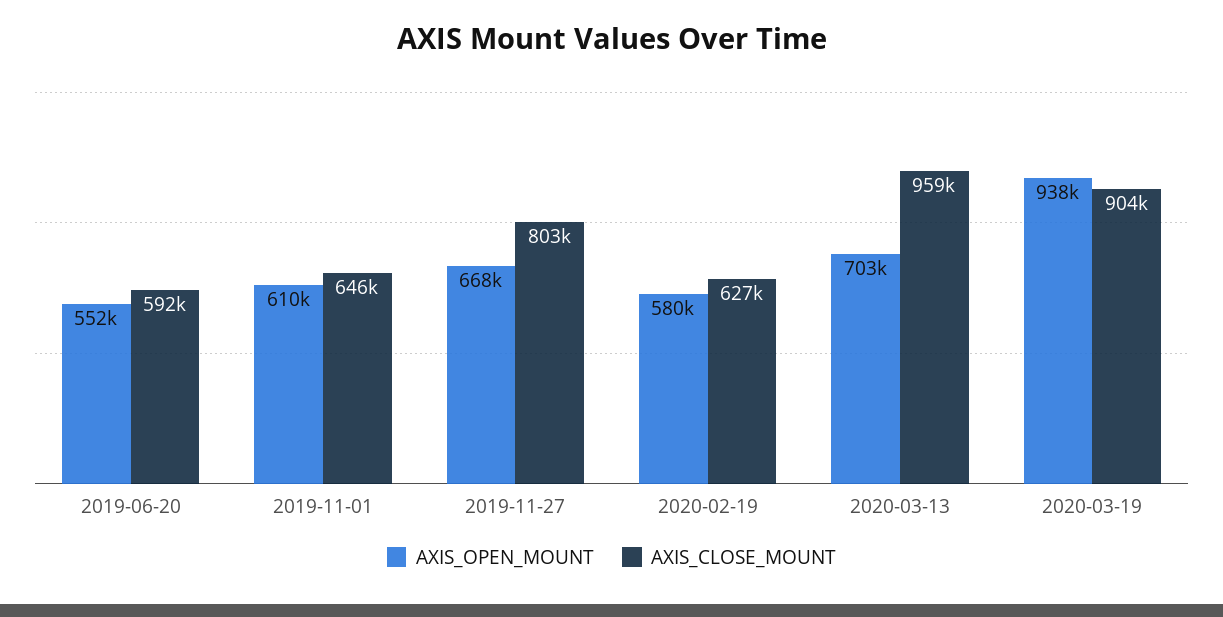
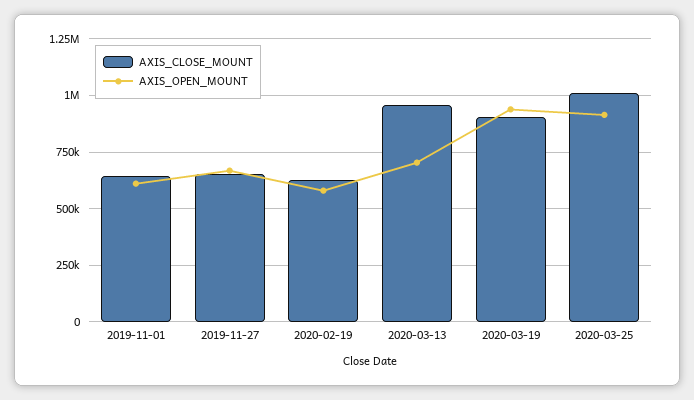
AXIS_OPEN_MOUNT, 2019-06-20: 552000 -> none
AXIS_CLOSE_MOUNT, 2019-06-20: 592000 -> none
AXIS_CLOSE_MOUNT, 2019-11-27: 803000 -> 650000
AXIS_CLOSE_MOUNT, 2020-03-25: none -> 1000000
AXIS_OPEN_MOUNT, 2020-03-25: none -> 900000

